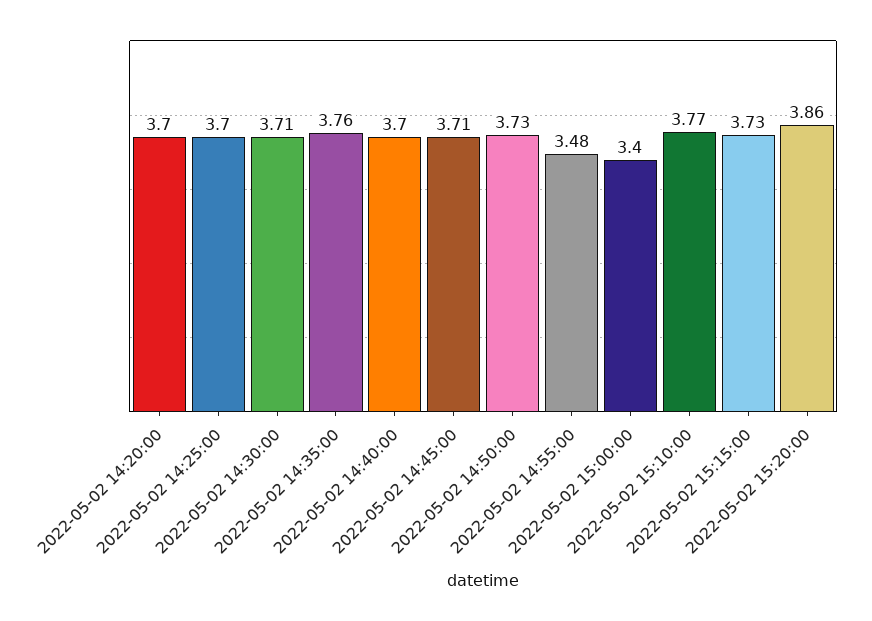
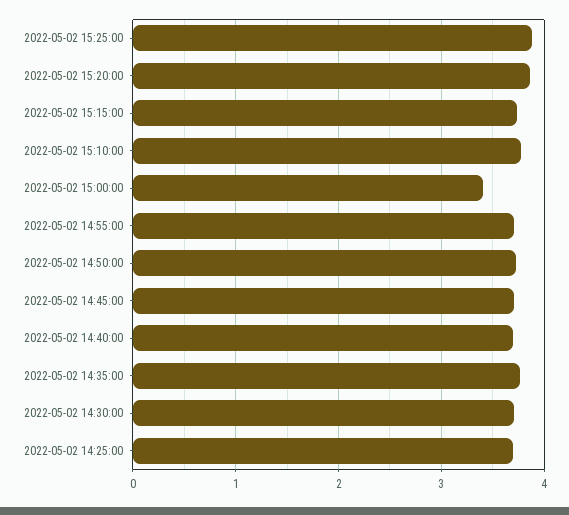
2022-05-02 14:20:00: 3.7 -> none
2022-05-02 14:55:00: 3.48 -> 3.7
2022-05-02 15:25:00: none -> 3.9

